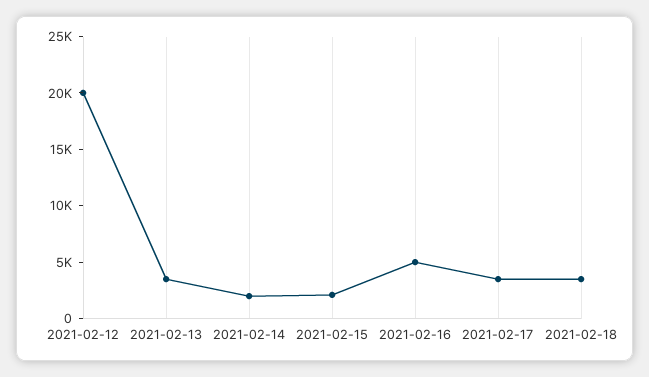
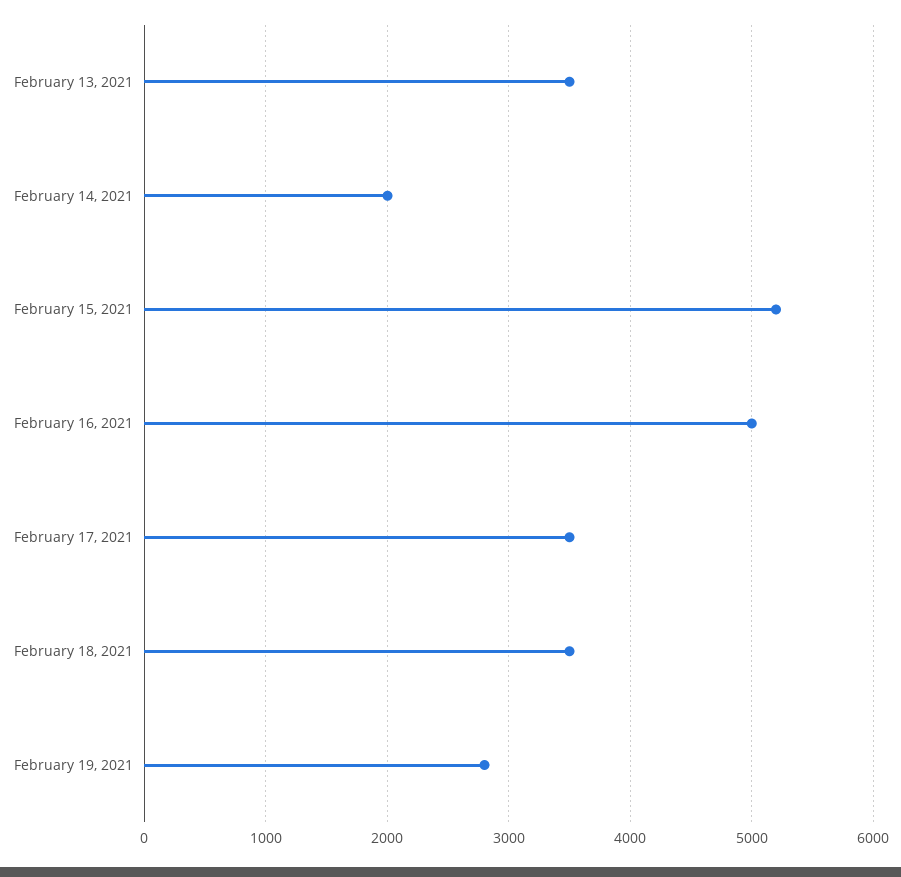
2021-02-12: 20000 -> none
2021-02-15: 2000 -> 5200
February 19, 2021: none -> 2800

